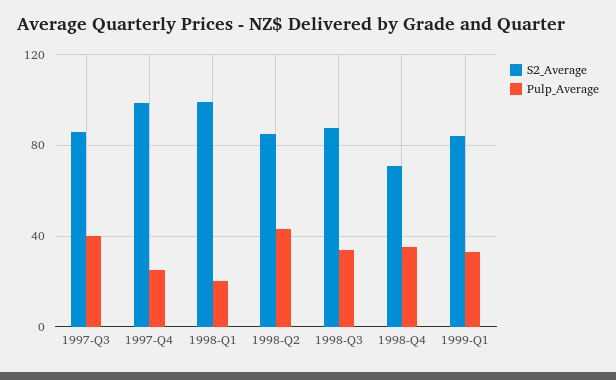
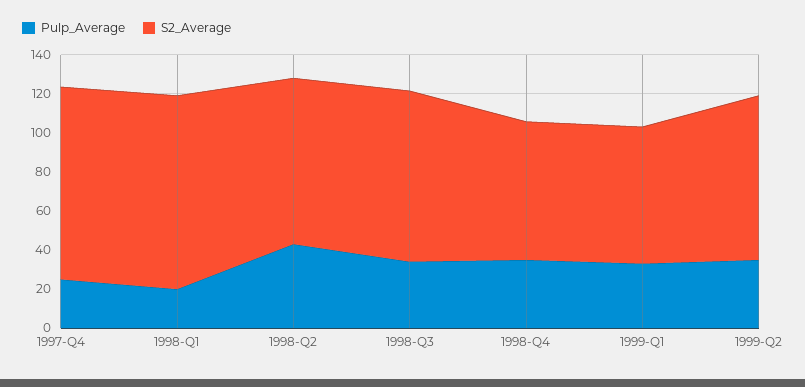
S2_Average, 1997-Q3: 85 -> none
Pulp_Average, 1997-Q3: 40 -> none
S2_Average, 1999-Q1: 85 -> 70
Pulp_Average, 1999-Q2: none -> 35
S2_Average, 1999-Q2: none -> 85

